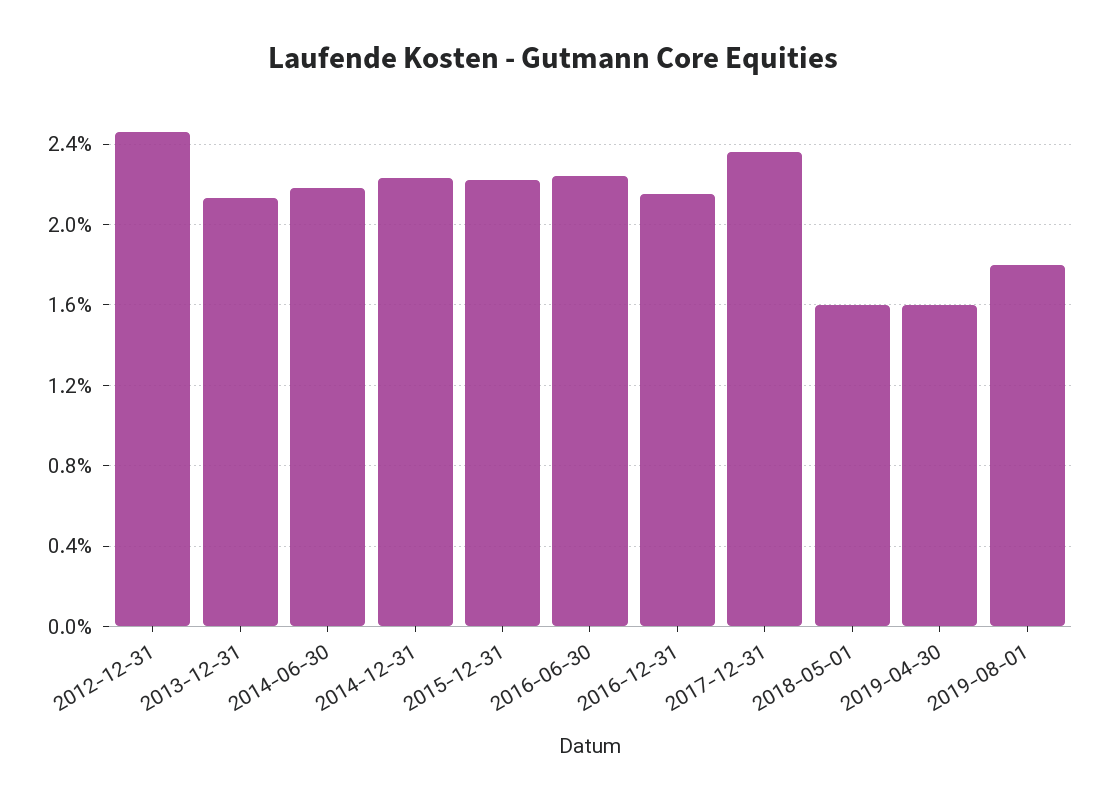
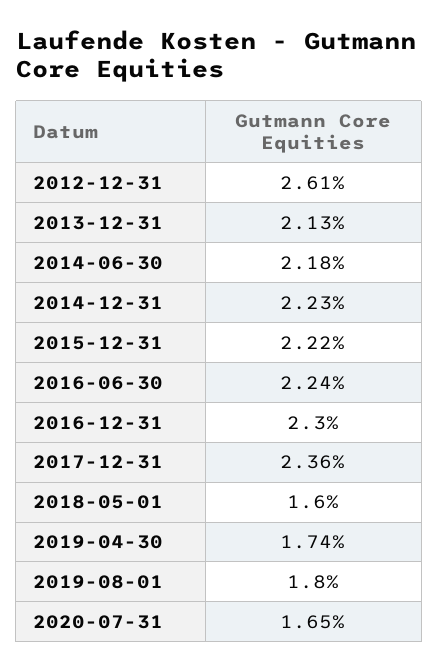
2012-12-31: 2.45 -> 2.61
2016-12-31: 2.15 -> 2.3
2019-04-30: 1.6 -> 1.74
2020-07-31: none -> 1.65

